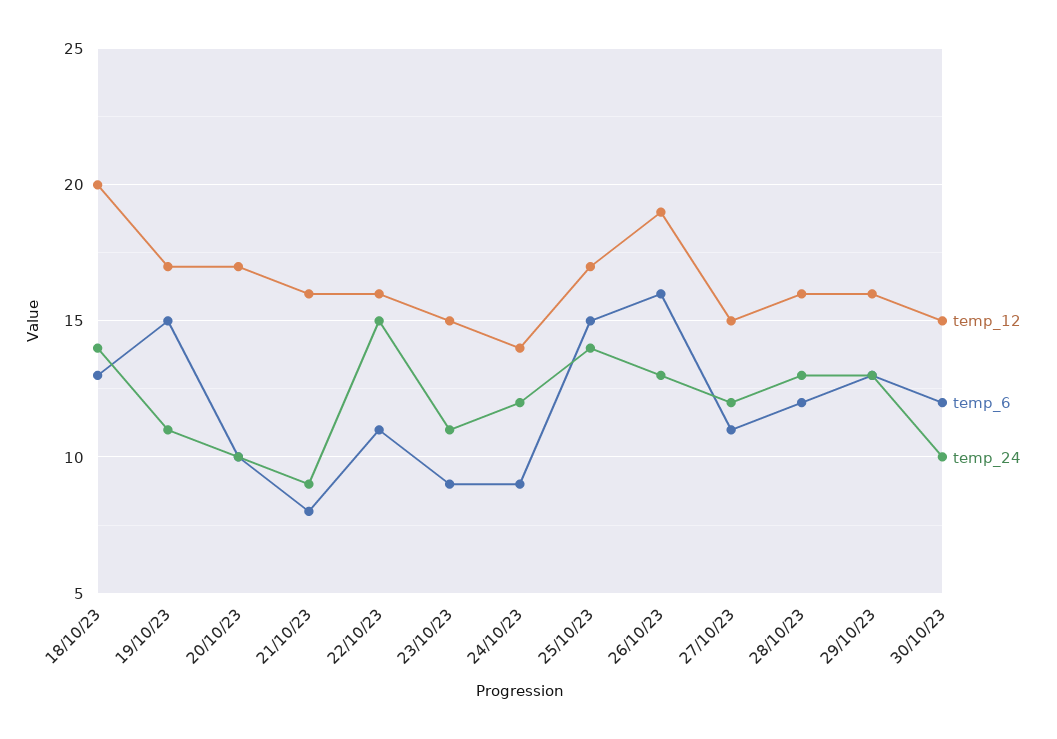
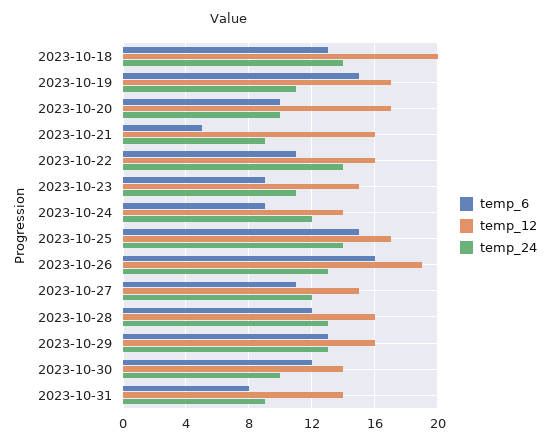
temp_6, 21/10/23: 8 -> 5
temp_24, 22/10/23: 15 -> 14
temp_12, 30/10/23: 15 -> 14
temp_6, 2023-10-31: none -> 8
temp_12, 2023-10-31: none -> 14
temp_24, 2023-10-31: none -> 9

